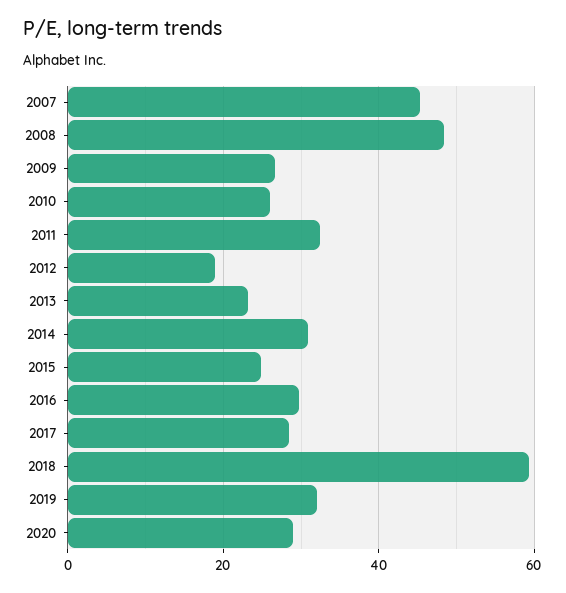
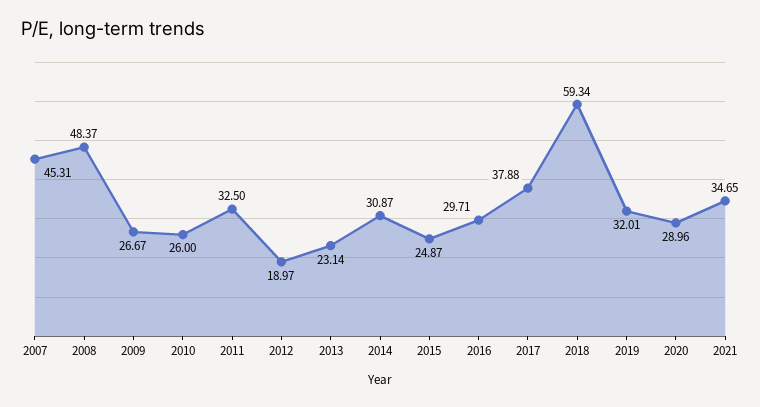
2017: 28 -> 37.88
2021: none -> 34.65

